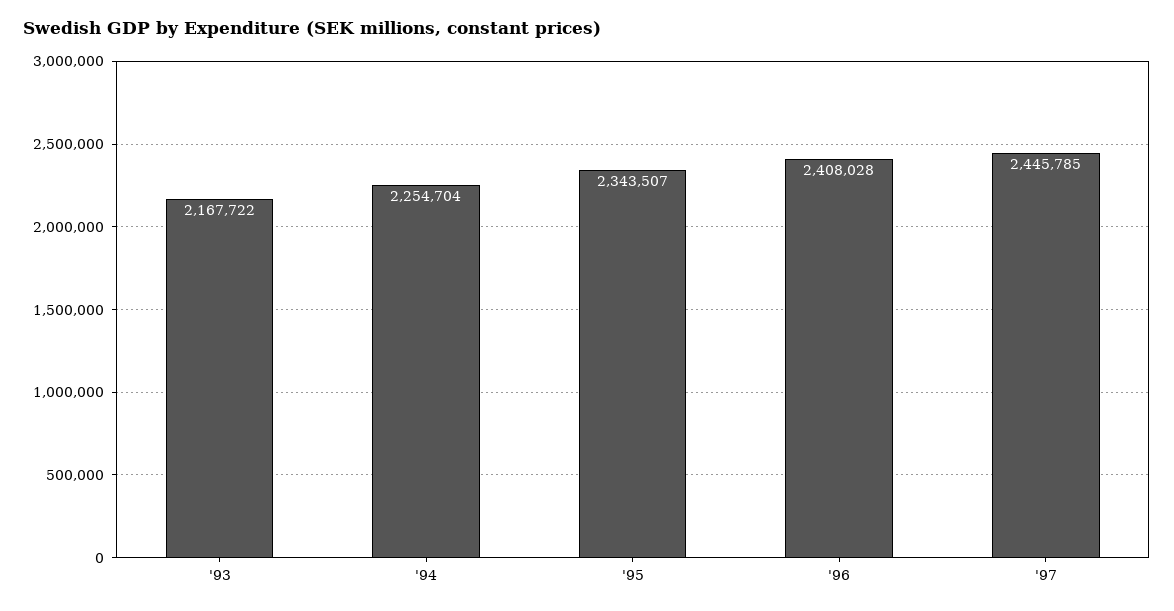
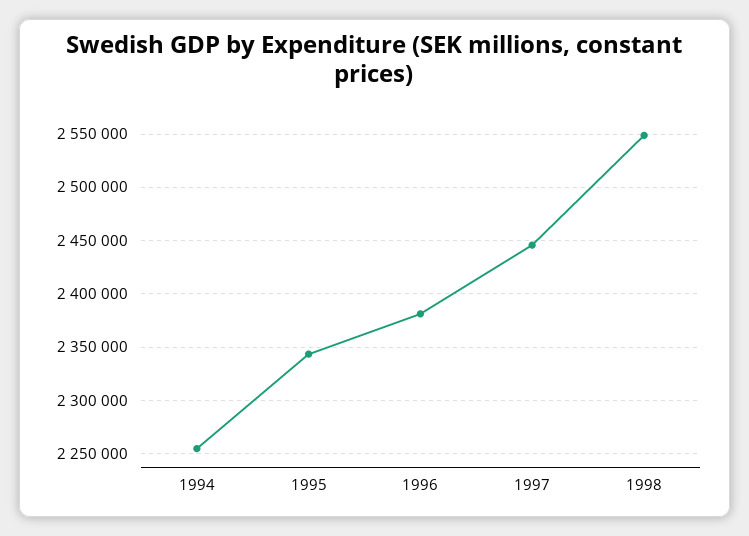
'93: 2167722 -> none
'96: 2408028 -> 2380000
1998: none -> 2550000

